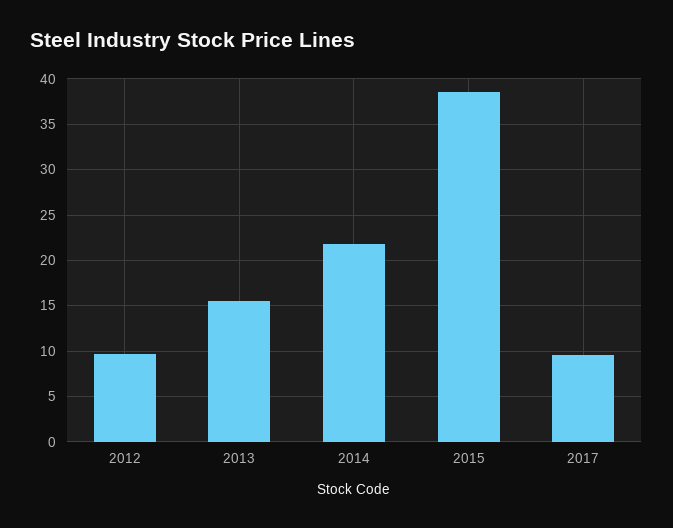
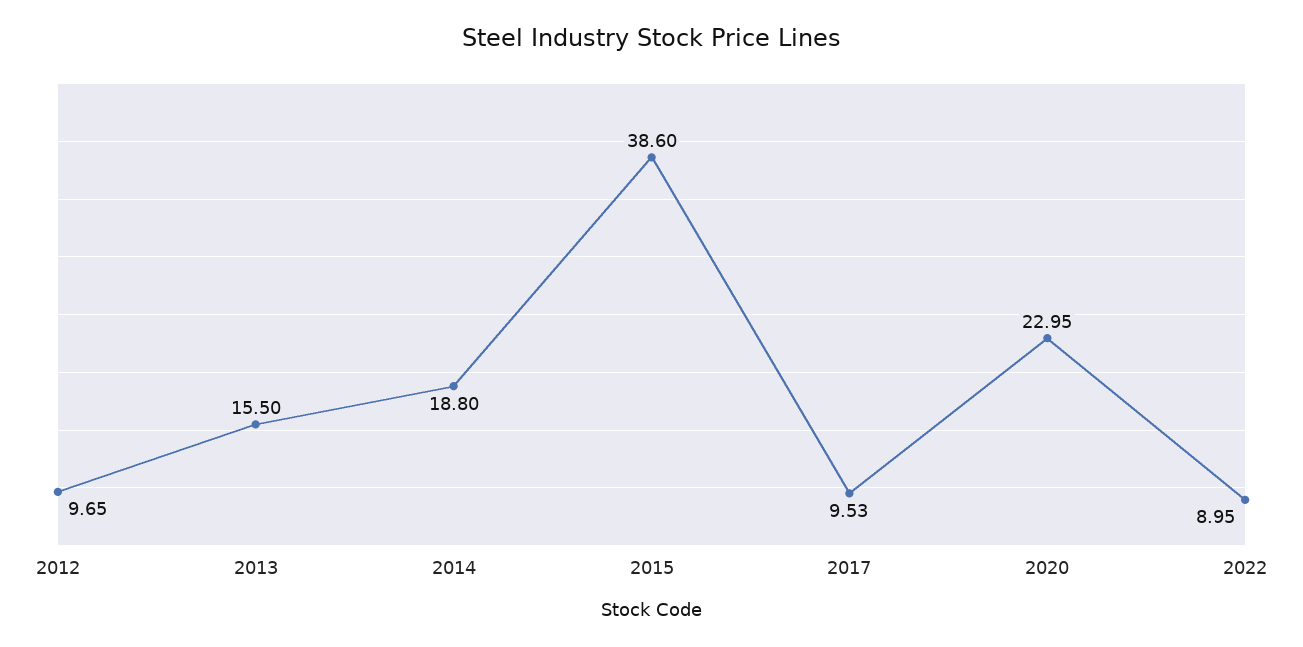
2014: 22 -> 18.8
2020: none -> 22.95
2022: none -> 8.95

